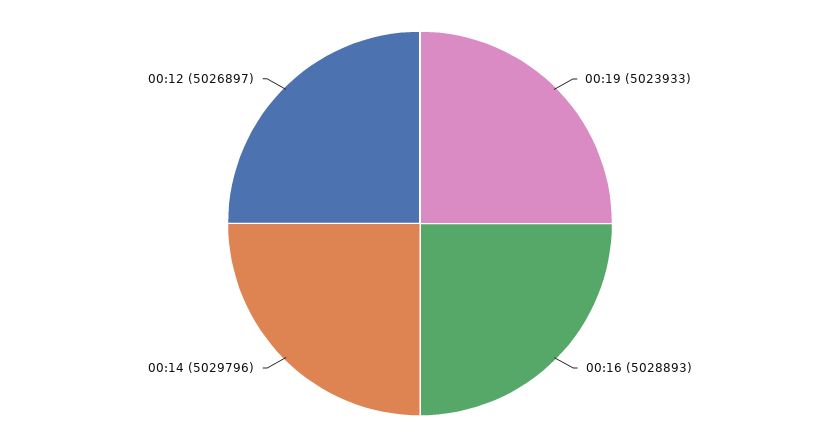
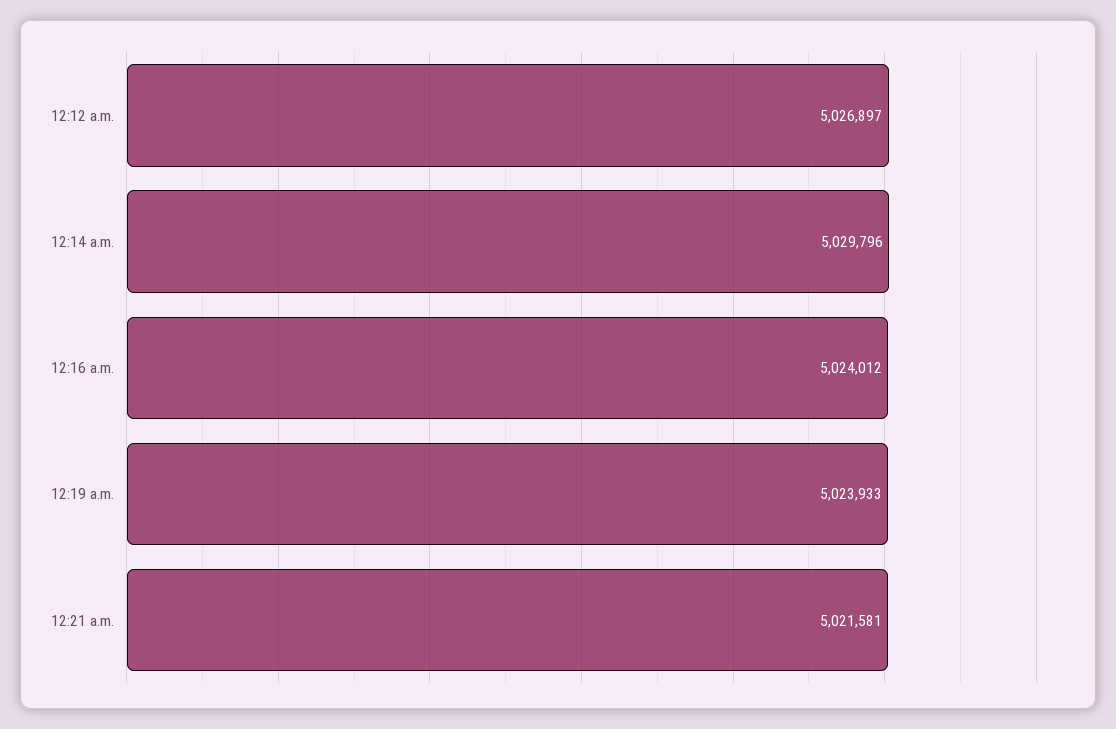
00:16: 5028893 -> 5024012
12:21 a.m.: none -> 5021581

